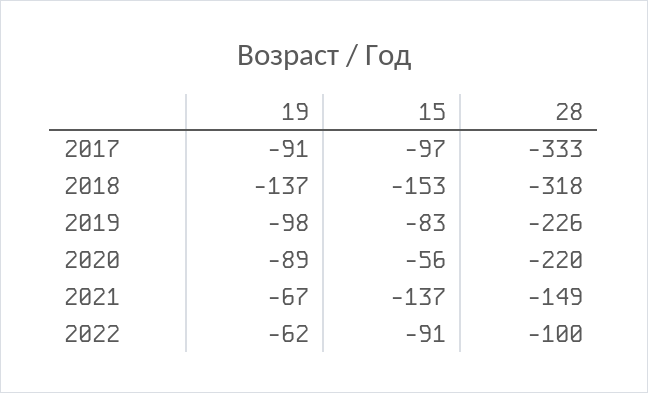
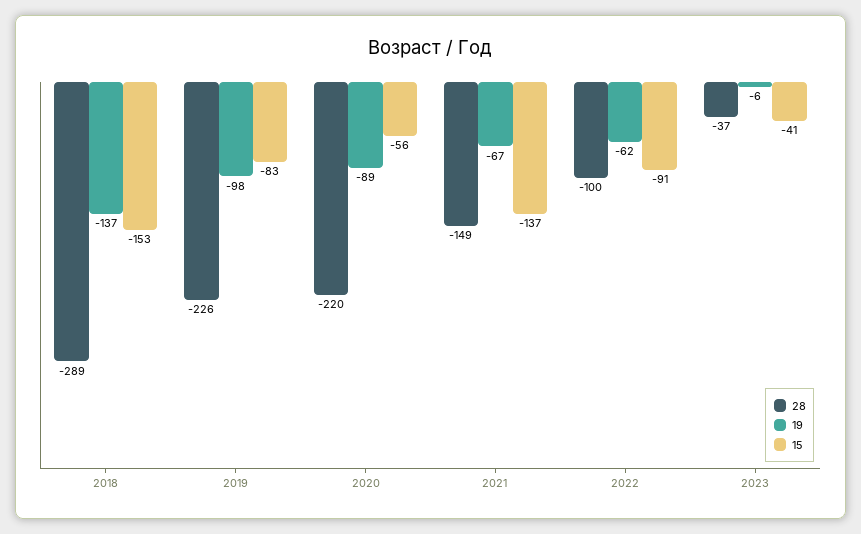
19, 2017: -91 -> none
15, 2017: -97 -> none
28, 2017: -333 -> none
28, 2018: -318 -> -289
28, 2023: none -> -37
19, 2023: none -> -6
15, 2023: none -> -41

